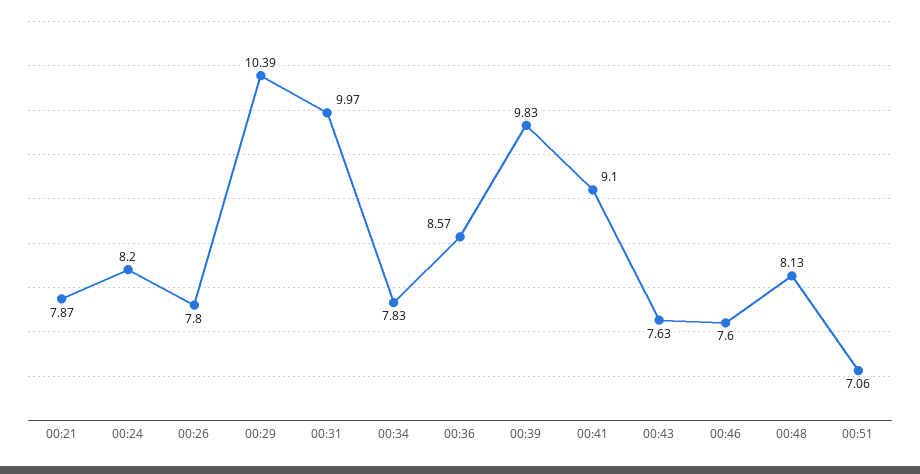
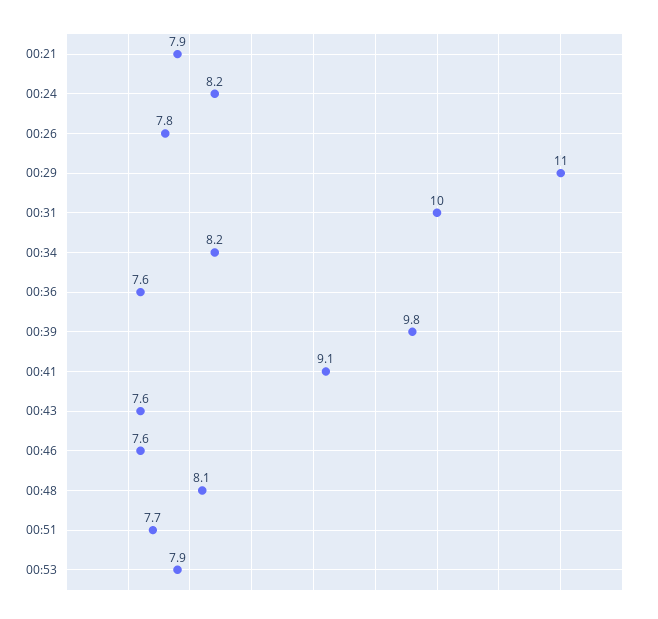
00:29: 10.39 -> 11
00:34: 7.83 -> 8.2
00:36: 8.57 -> 7.6
00:51: 7.06 -> 7.7
00:53: none -> 7.9

